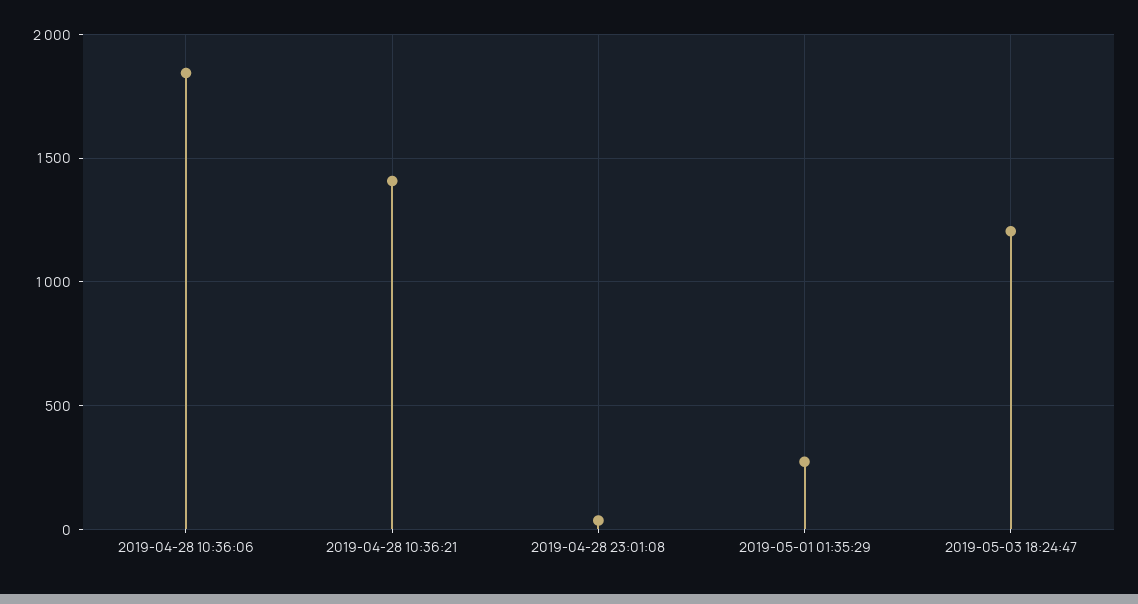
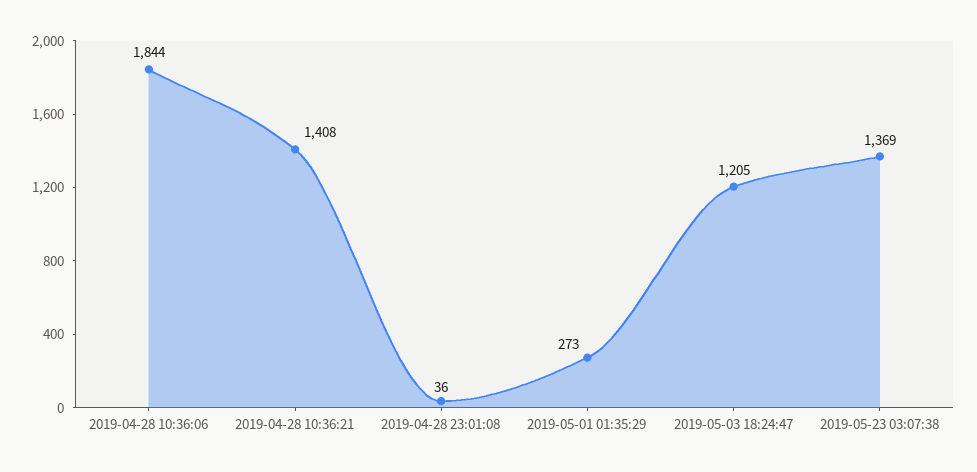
2019-05-23 03:07:38: none -> 1369

